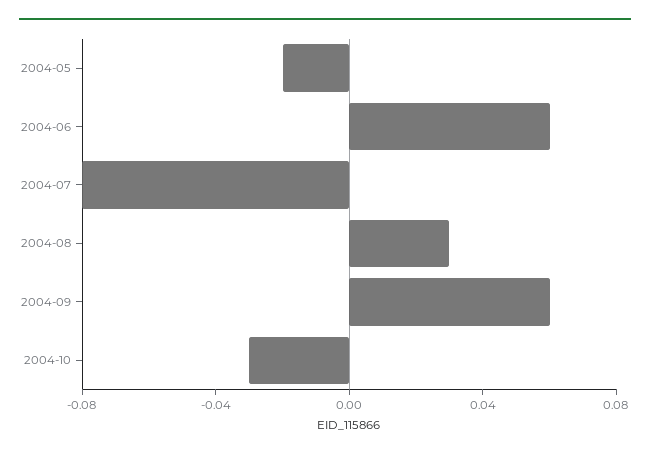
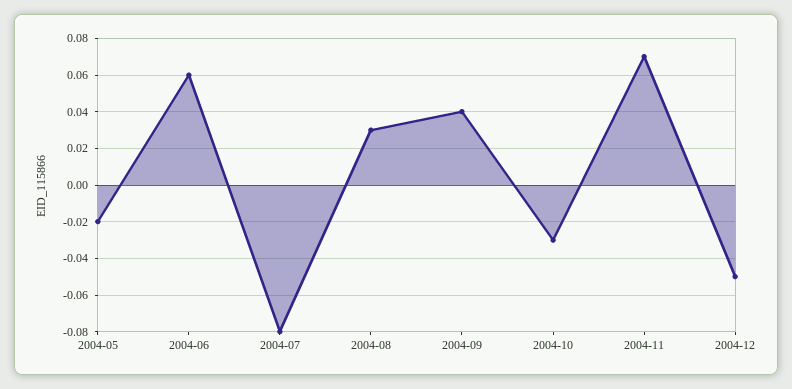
2004-09: 0.06 -> 0.04
2004-11: none -> 0.07
2004-12: none -> -0.05

